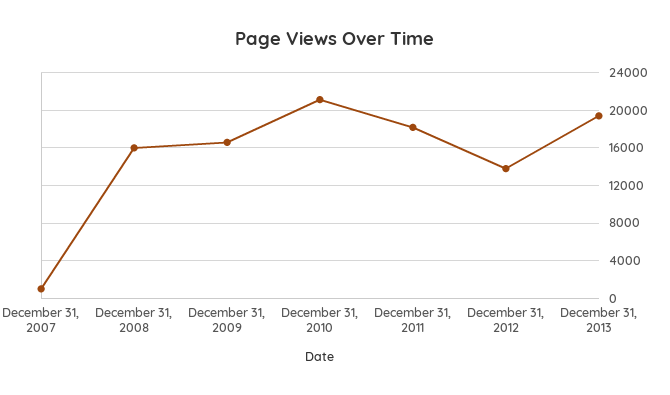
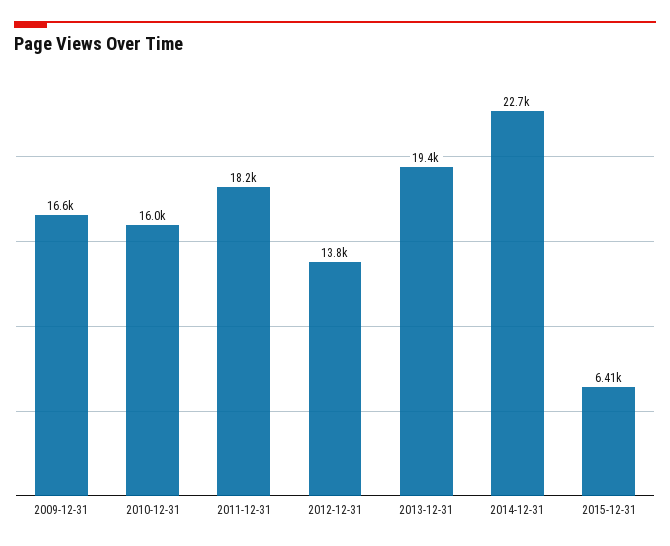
December 31, 2007: 1000 -> none
December 31, 2008: 16000 -> none
December 31, 2010: 21000 -> 16000
2014-12-31: none -> 22700
2015-12-31: none -> 6410

